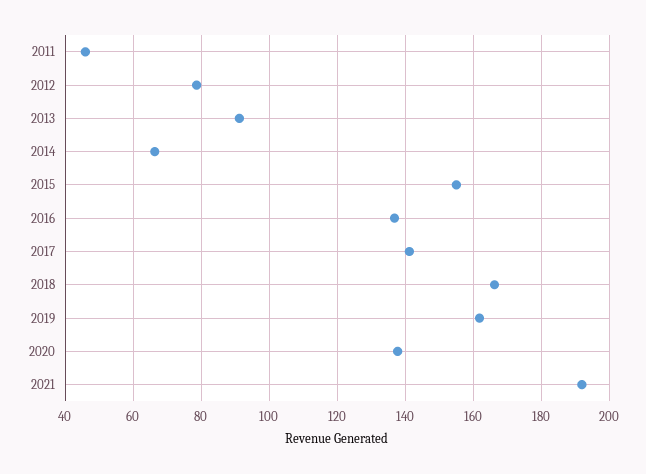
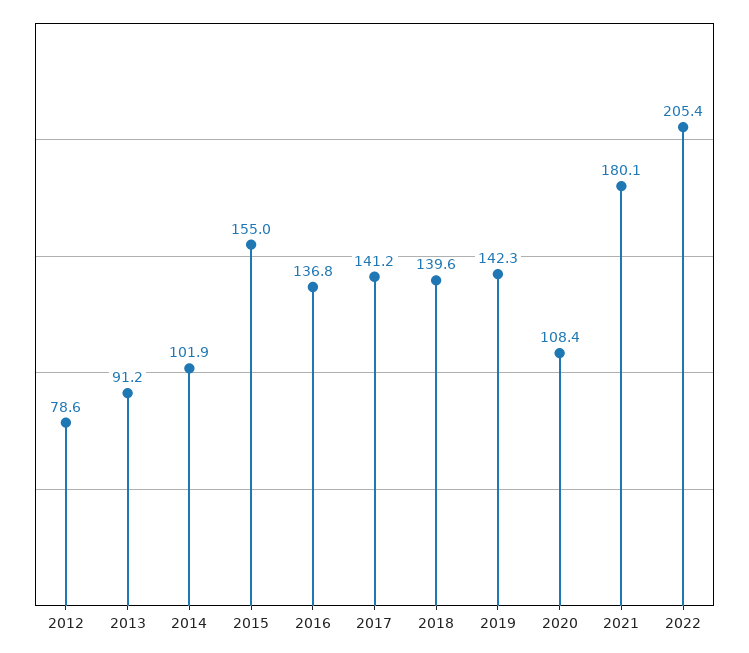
2011: 46 -> none
2014: 66 -> 101.9
2018: 166 -> 139.6
2019: 162 -> 142.3
2020: 138 -> 108.4
2021: 192 -> 180.1
2022: none -> 205.4

